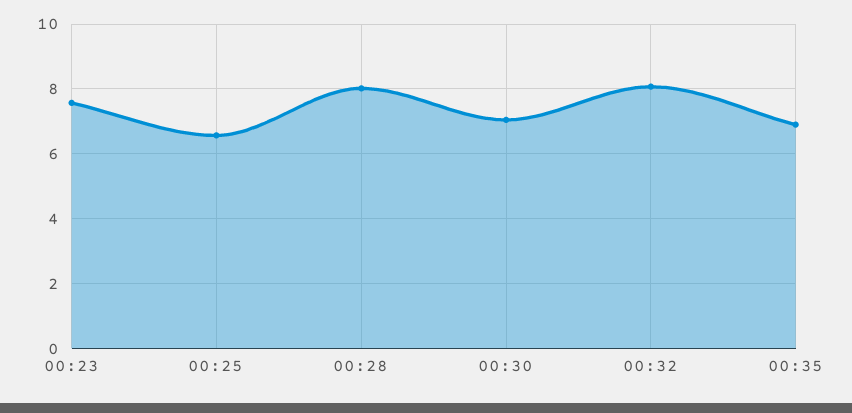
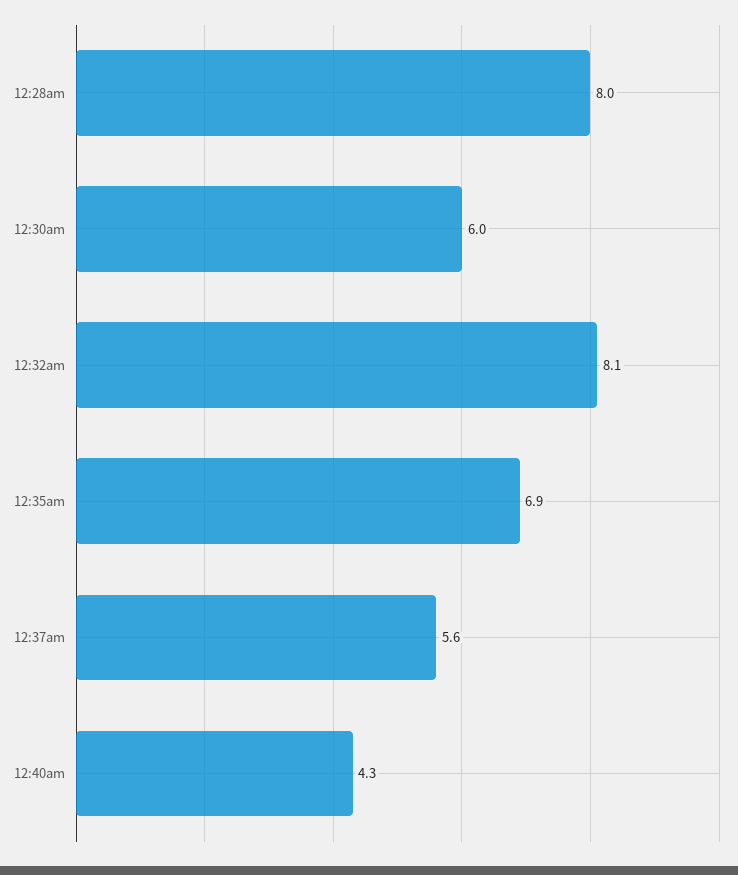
00:23: 7.6 -> none
00:25: 6.6 -> none
00:30: 7 -> 6
12:37am: none -> 5.6
12:40am: none -> 4.3

